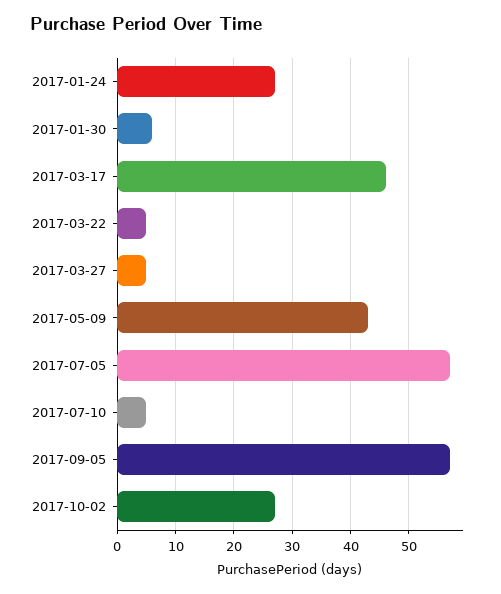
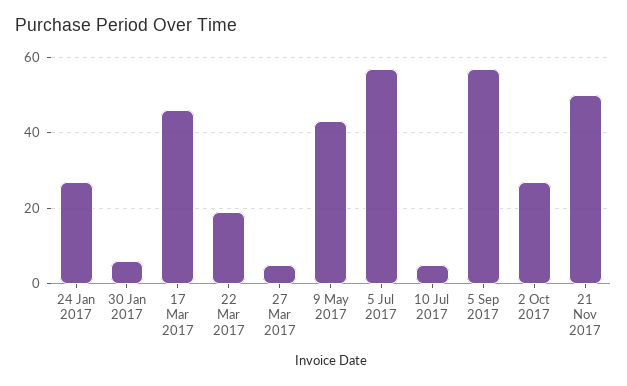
2017-03-22: 5 -> 20
21 Nov 2017: none -> 50

